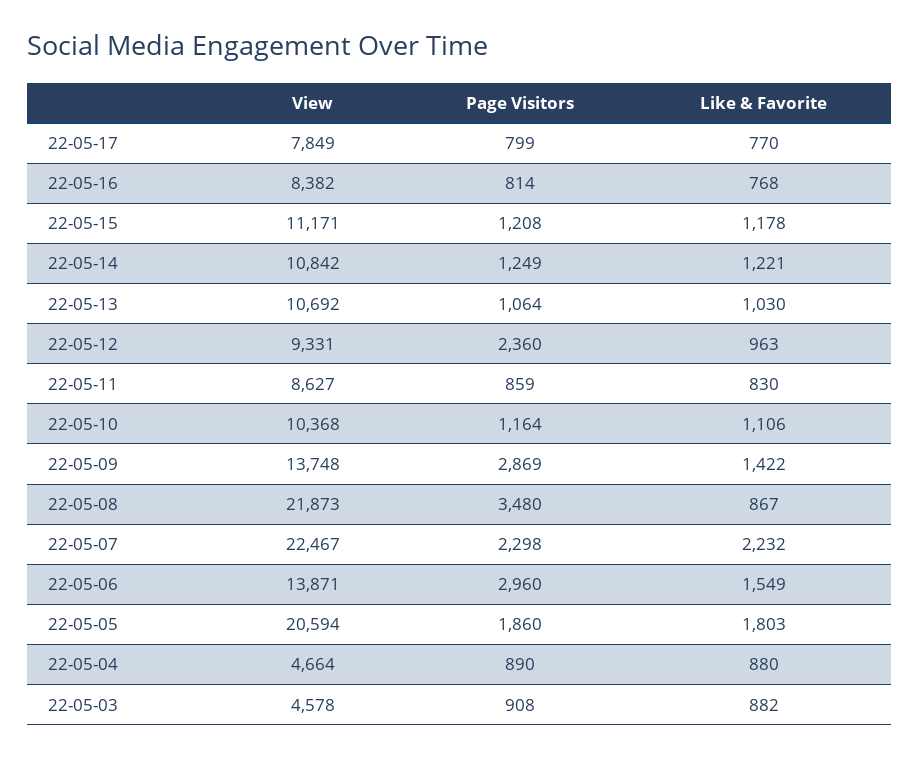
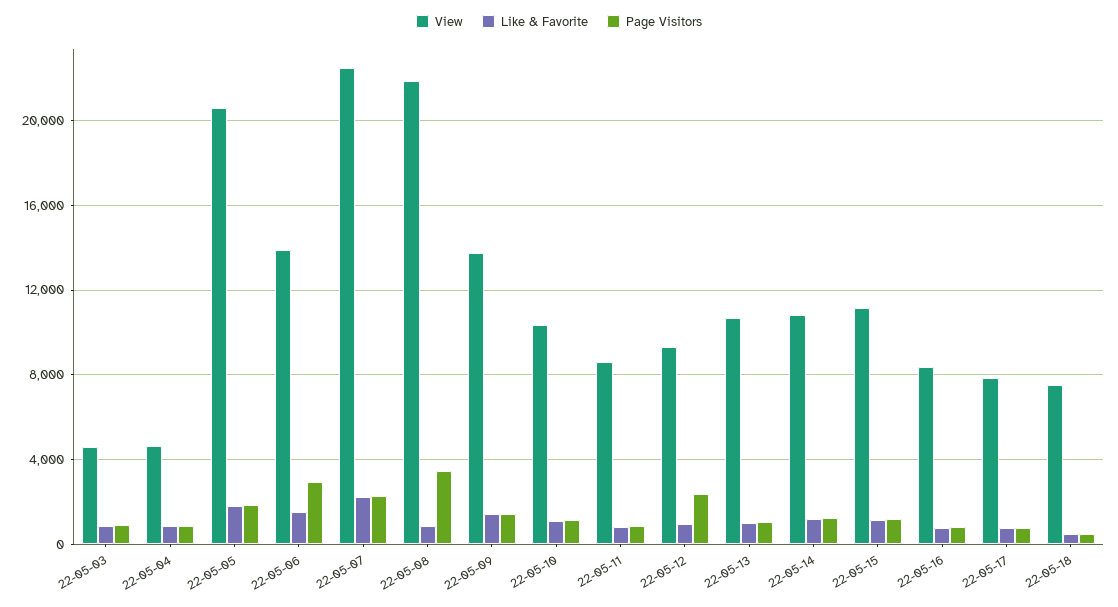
Page Visitors, 22-05-09: 2869 -> 1500
View, 22-05-18: none -> 7500
Like & Favorite, 22-05-18: none -> 500
Page Visitors, 22-05-18: none -> 500

